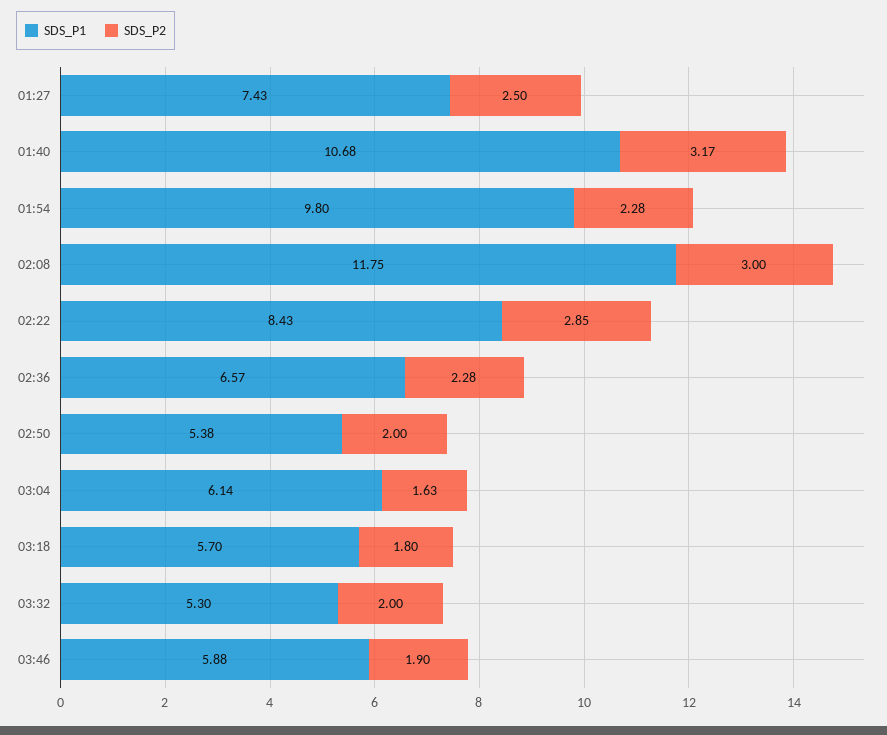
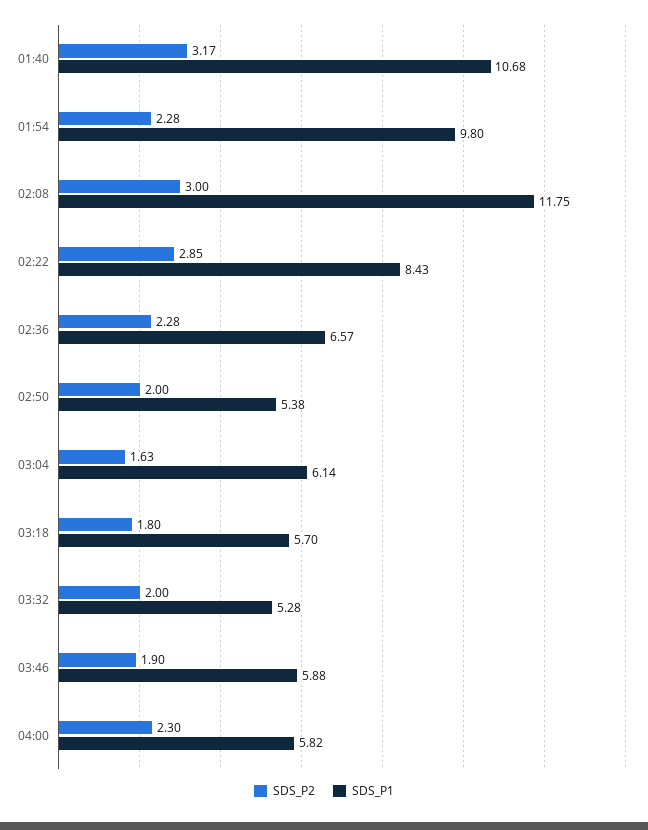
SDS_P1, 01:27: 7.43 -> none
SDS_P2, 01:27: 2.5 -> none
SDS_P1, 03:32: 5.3 -> 5.28
SDS_P2, 04:00: none -> 2.3
SDS_P1, 04:00: none -> 5.82

